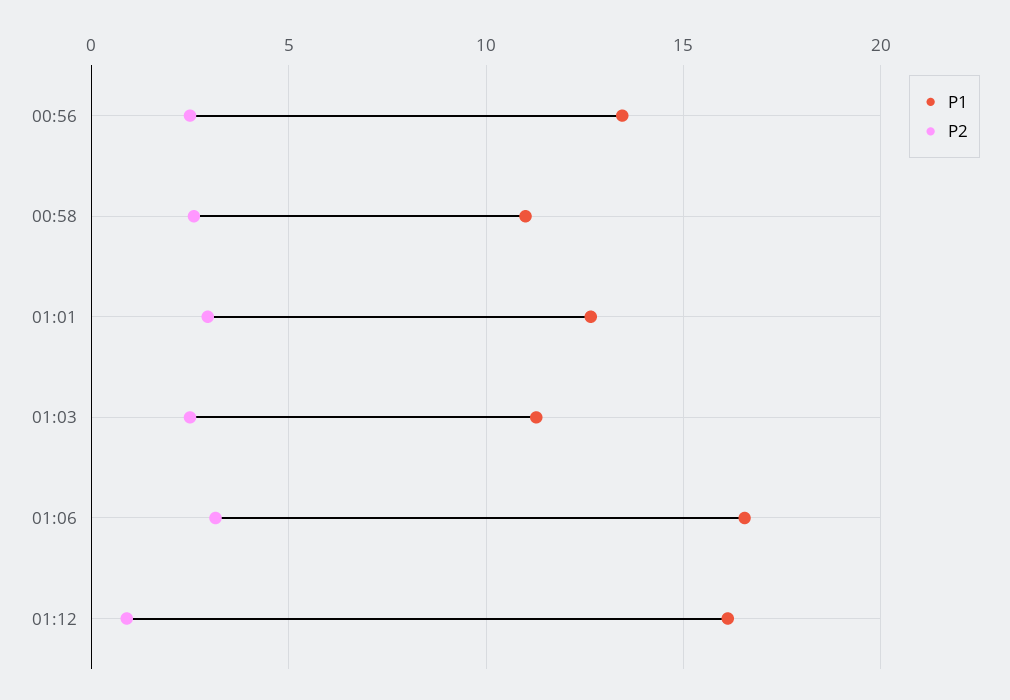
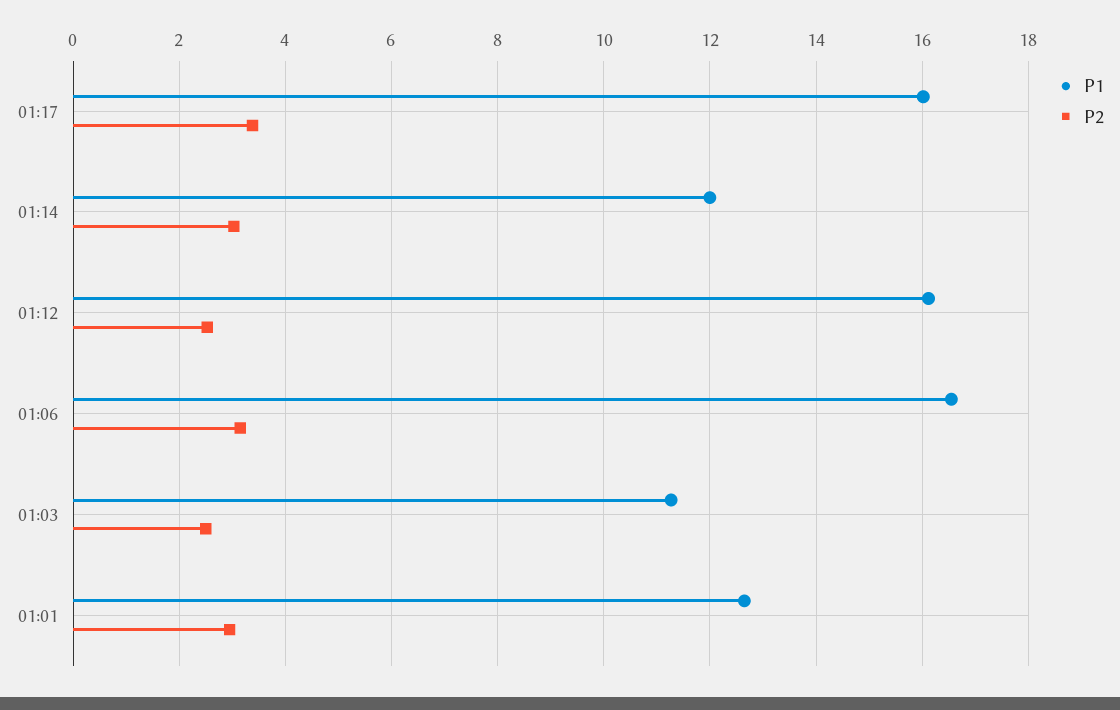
P1, 00:56: 13.5 -> none
P2, 00:56: 2.5 -> none
P1, 00:58: 11 -> none
P2, 00:58: 2.5 -> none
P2, 01:12: 1 -> 2.6
P1, 01:17: none -> 16
P2, 01:17: none -> 3.4
P1, 01:14: none -> 12
P2, 01:14: none -> 3

